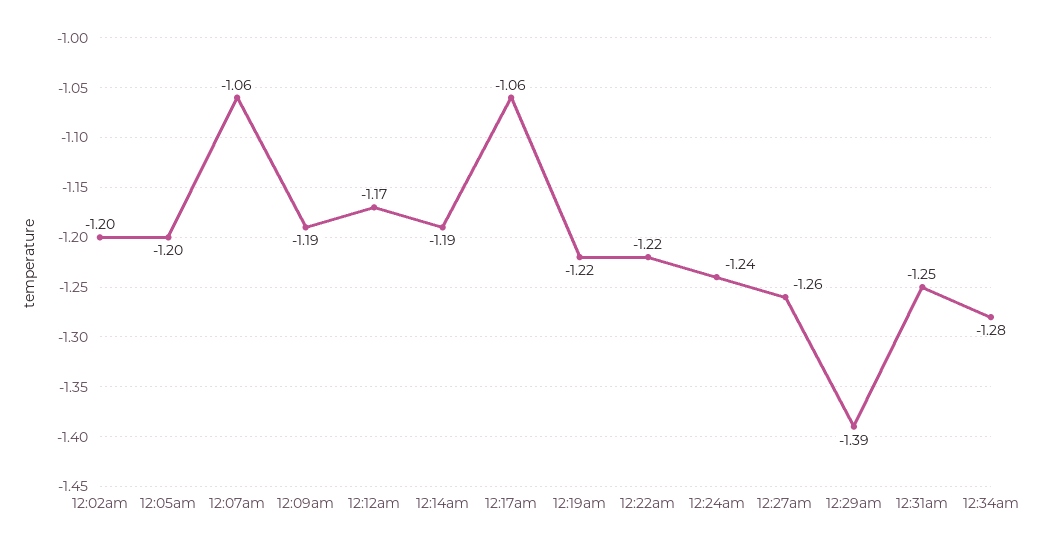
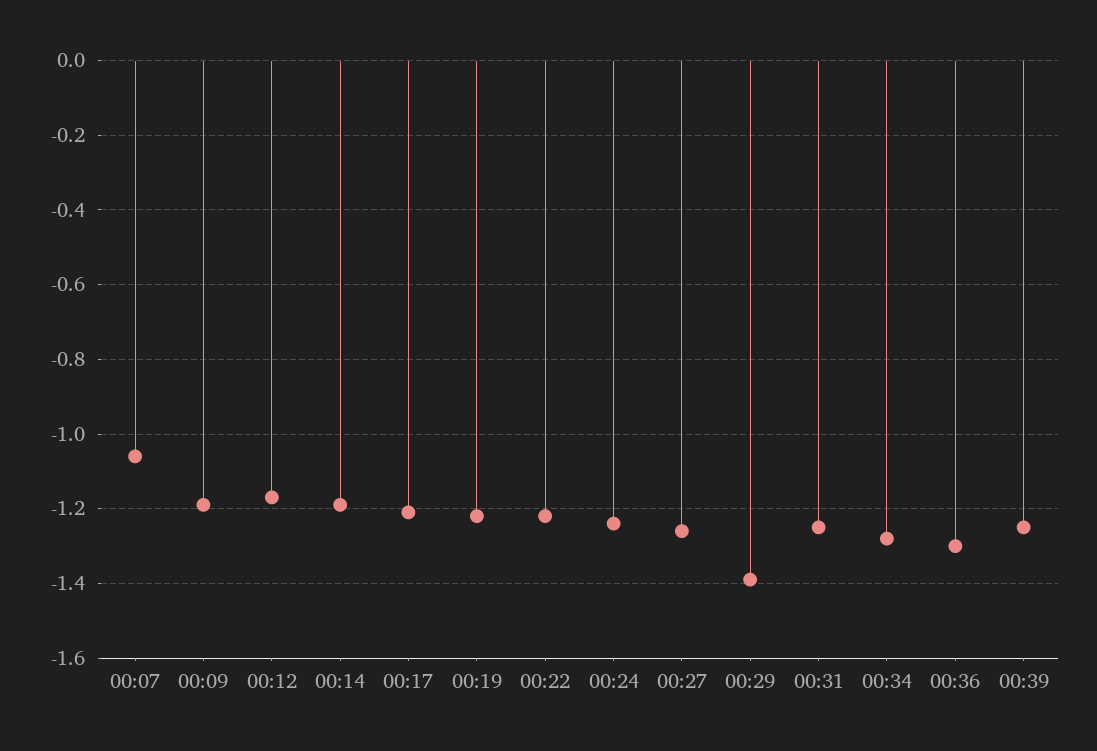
12:02am: -1.2 -> none
12:05am: -1.2 -> none
12:17am: -1.06 -> -1.2
00:36: none -> -1.3
00:39: none -> -1.25

